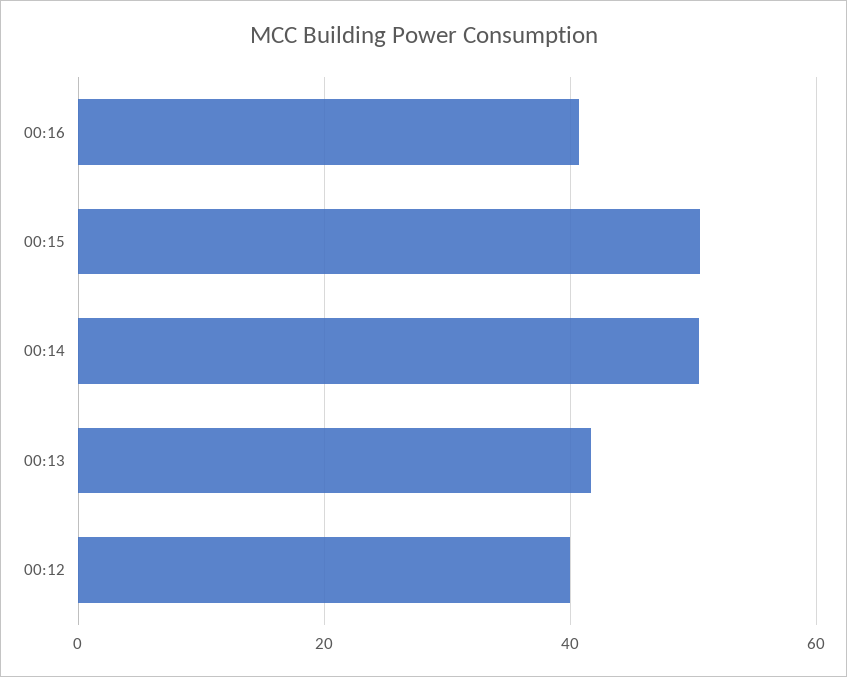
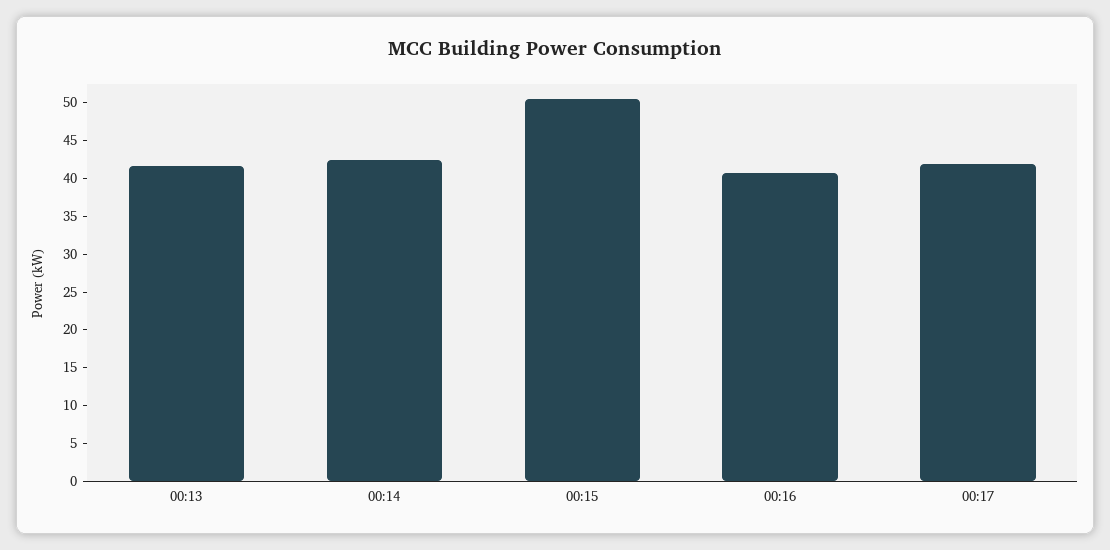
00:14: 50 -> 42.5
00:12: 40 -> none
00:17: none -> 42.5

